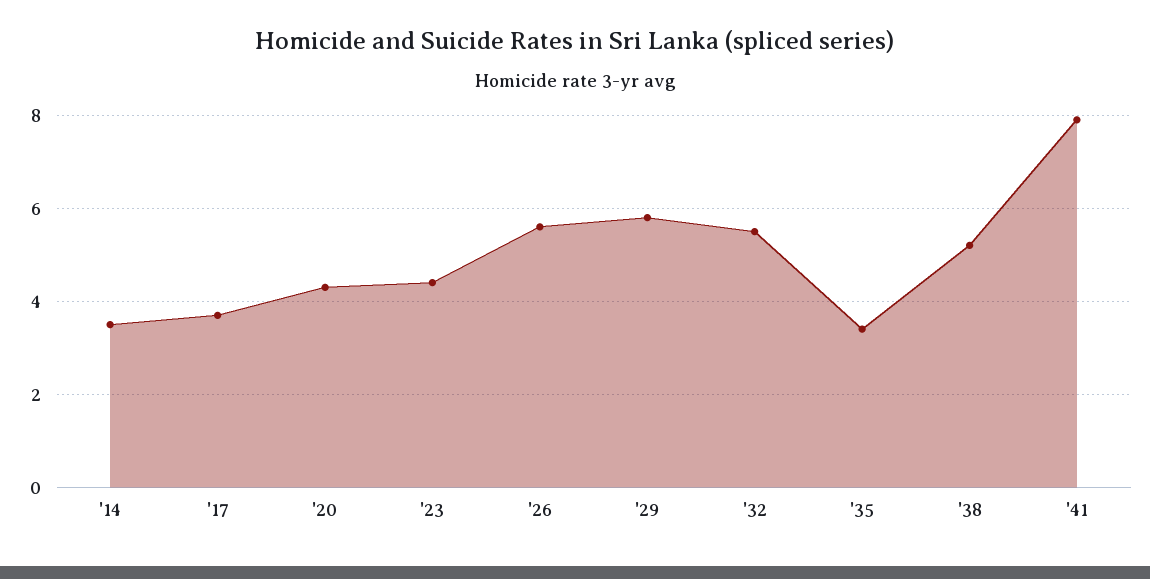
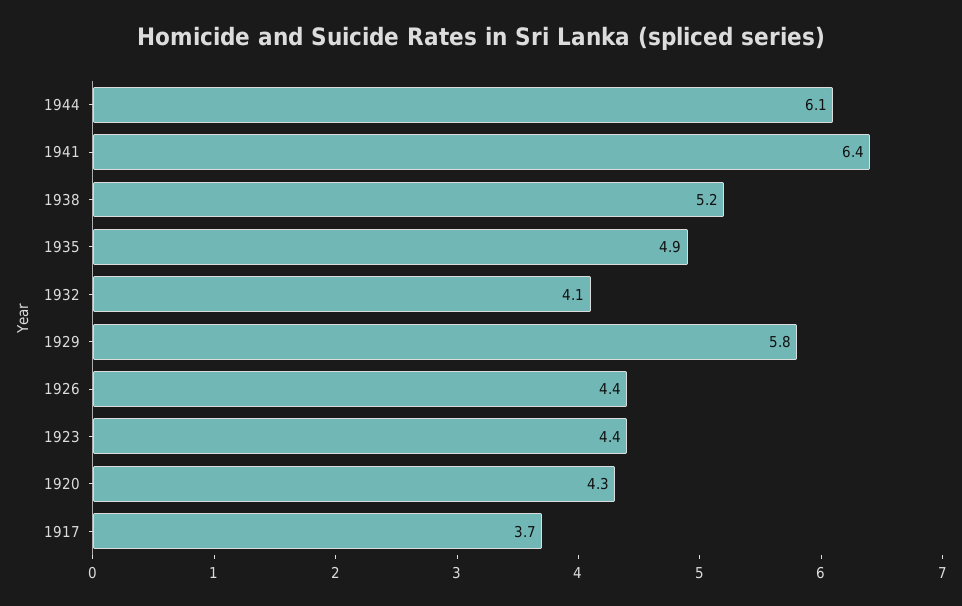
'14: 3.5 -> none
'26: 5.5 -> 4.4
'32: 5.5 -> 4.1
'35: 3.5 -> 4.9
'41: 8 -> 6.4
1944: none -> 6.1

